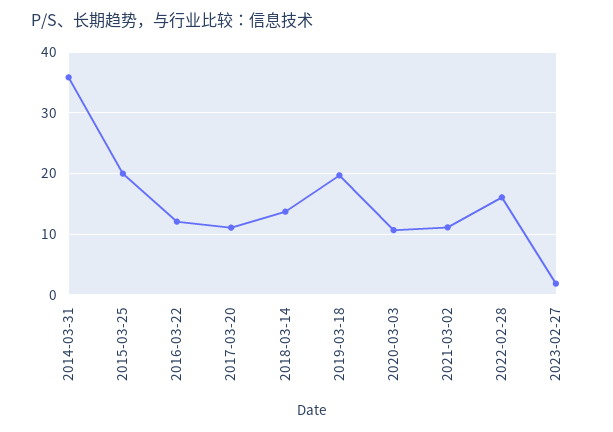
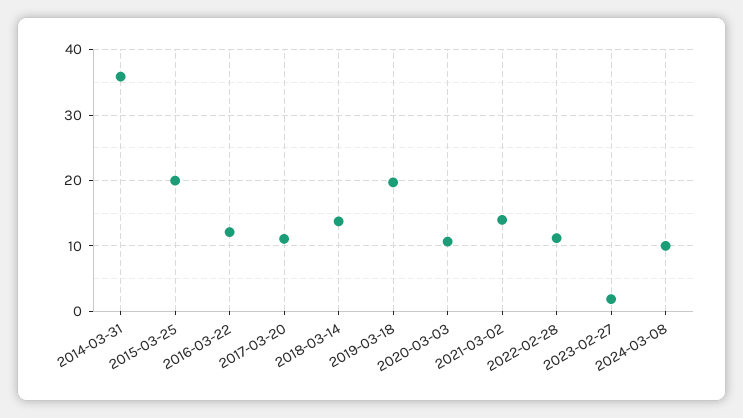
2021-03-02: 11 -> 14
2022-02-28: 16 -> 11
2024-03-08: none -> 10

